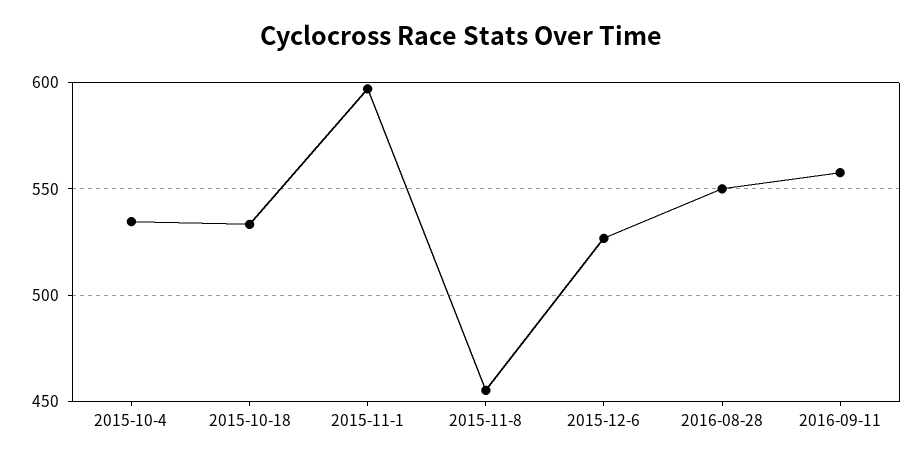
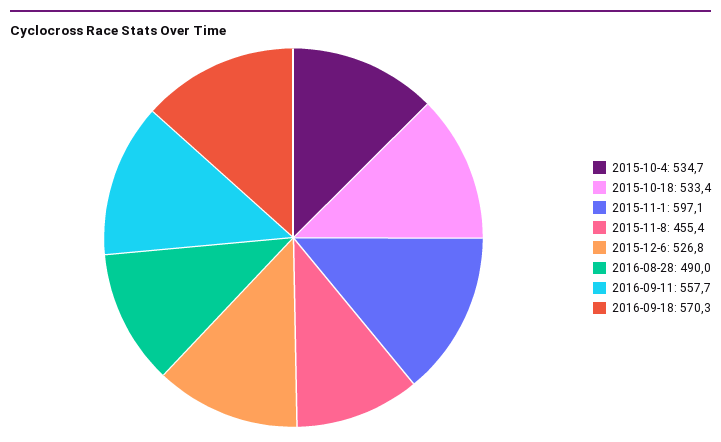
2016-08-28: 550 -> 490
2016-09-18: none -> 570.3

